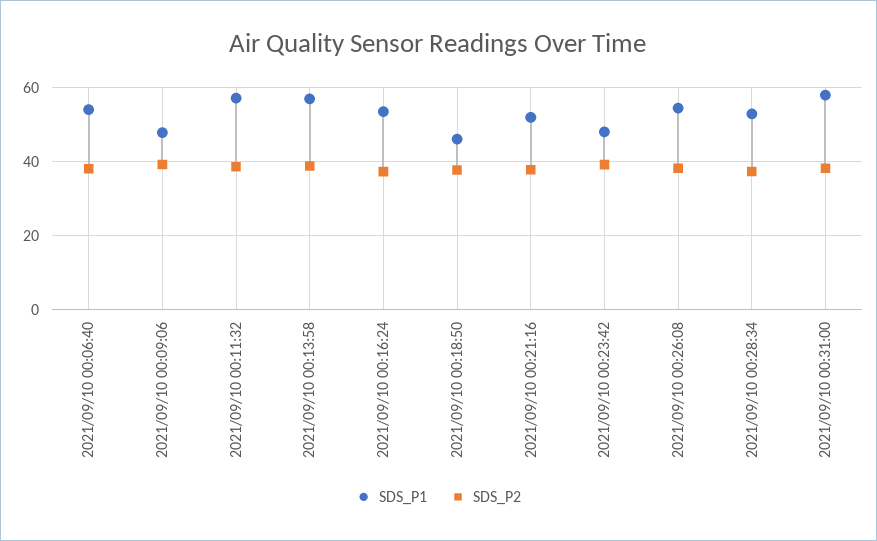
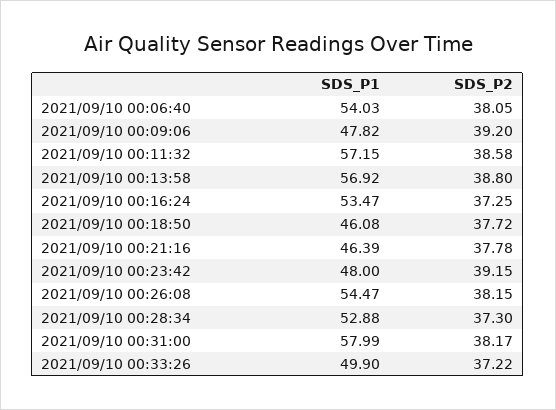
SDS_P1, 2021/09/10 00:21:16: 52 -> 46.39
SDS_P1, 2021/09/10 00:33:26: none -> 49.9
SDS_P2, 2021/09/10 00:33:26: none -> 37.22

